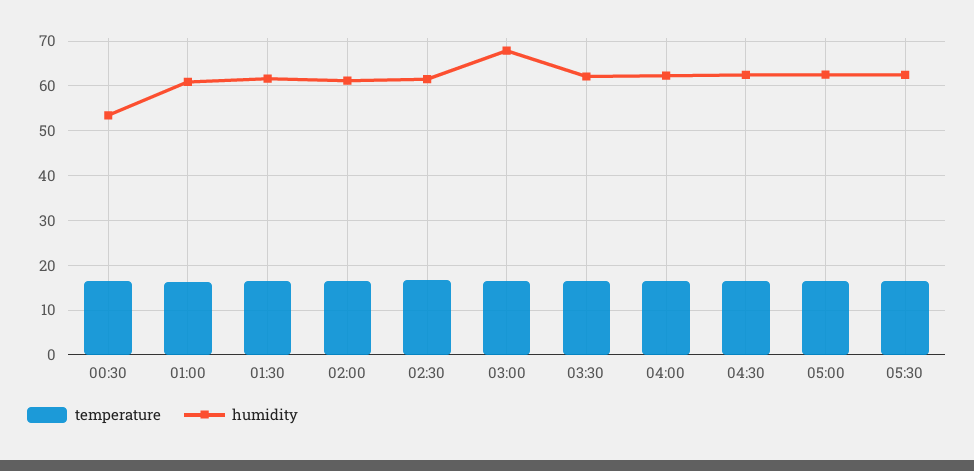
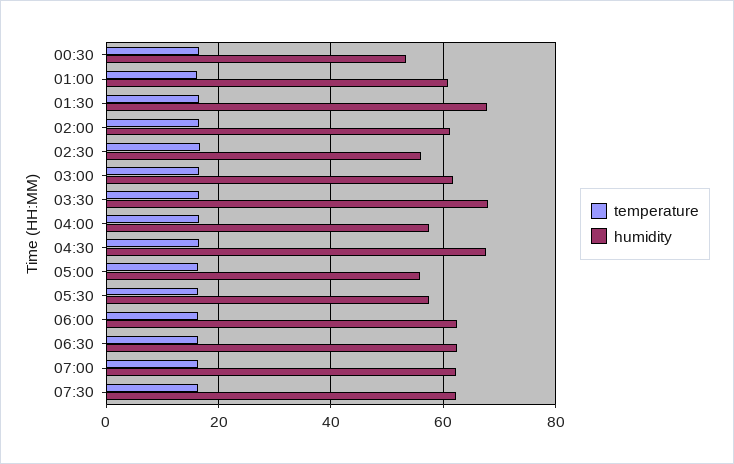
humidity, 01:30: 62 -> 68
humidity, 02:30: 62 -> 56
humidity, 03:00: 68 -> 62
humidity, 03:30: 62 -> 68
humidity, 04:00: 62 -> 58
humidity, 04:30: 62 -> 68
humidity, 05:00: 62 -> 56
humidity, 05:30: 62 -> 58
temperature, 06:00: none -> 16
humidity, 06:00: none -> 62
temperature, 06:30: none -> 16
humidity, 06:30: none -> 62
temperature, 07:00: none -> 16
humidity, 07:00: none -> 62
temperature, 07:30: none -> 16
humidity, 07:30: none -> 62

